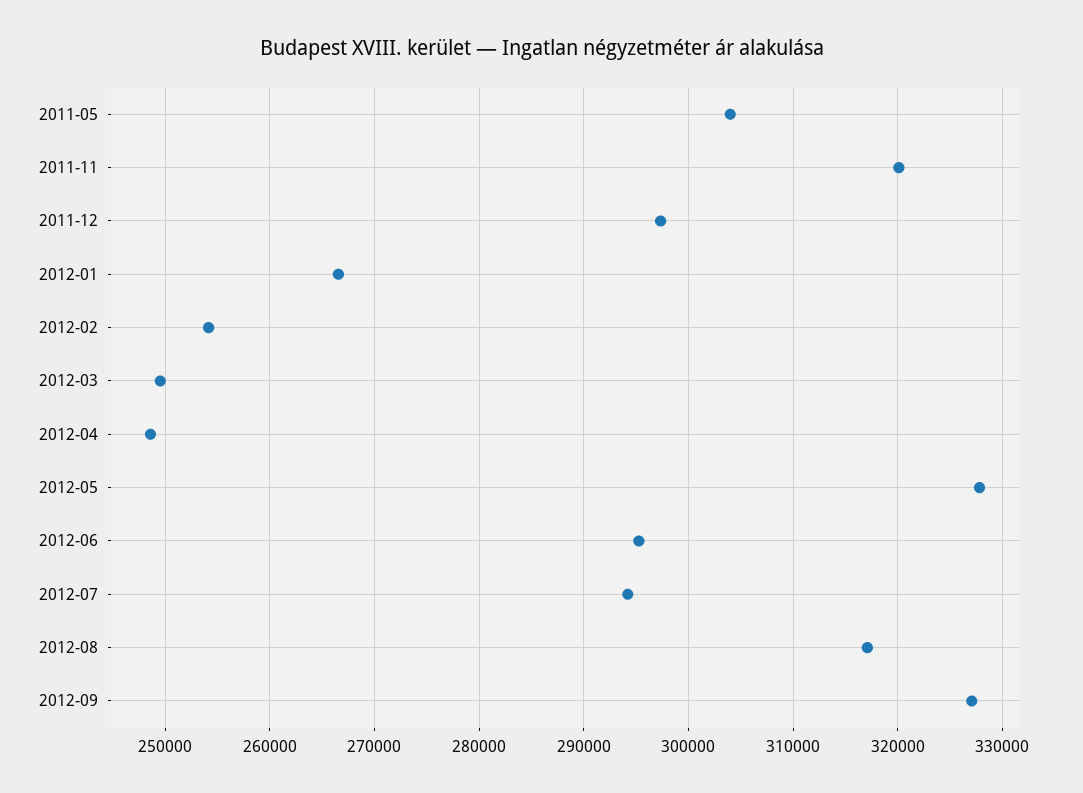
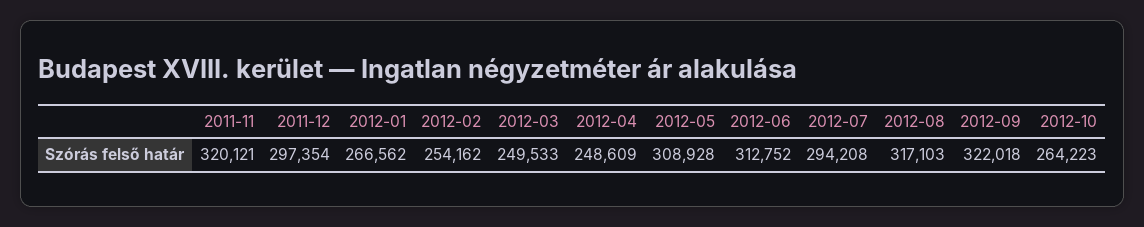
2011-05: 304000 -> none
2012-05: 328000 -> 308928
2012-06: 295000 -> 312752
2012-09: 327000 -> 322018
2012-10: none -> 264223

